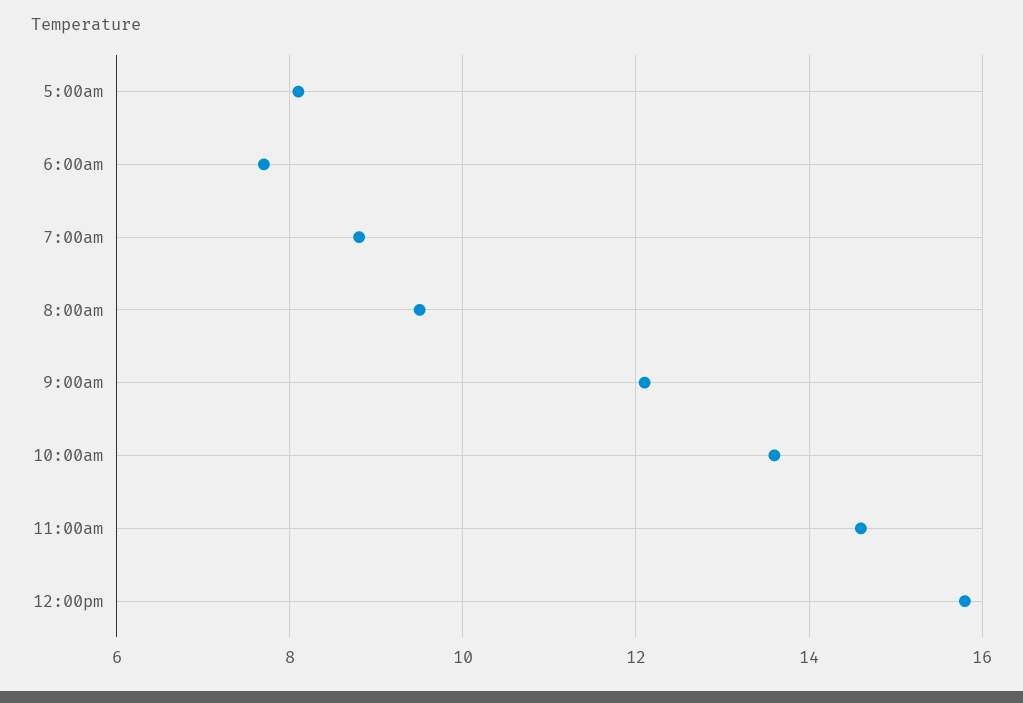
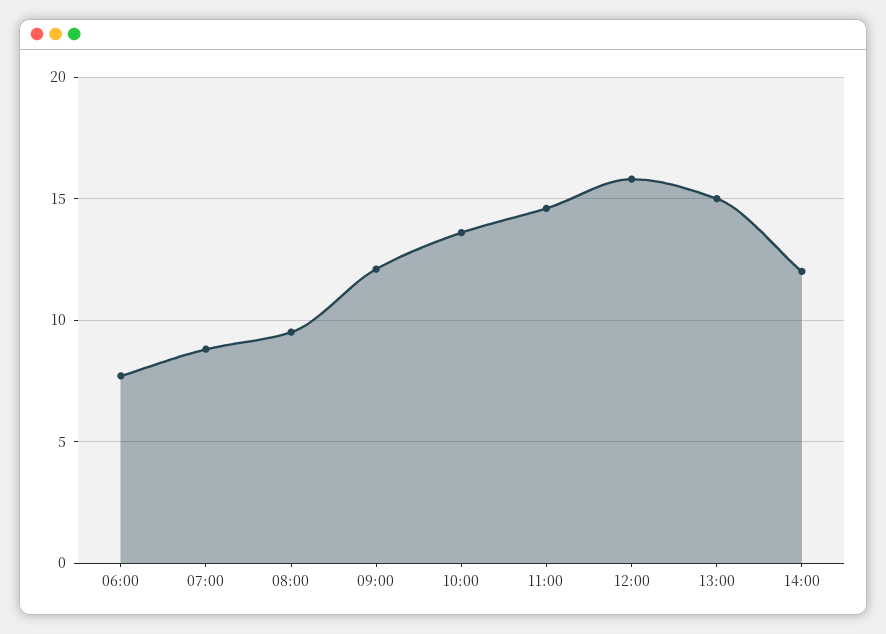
5:00am: 8 -> none
13:00: none -> 15
14:00: none -> 12

